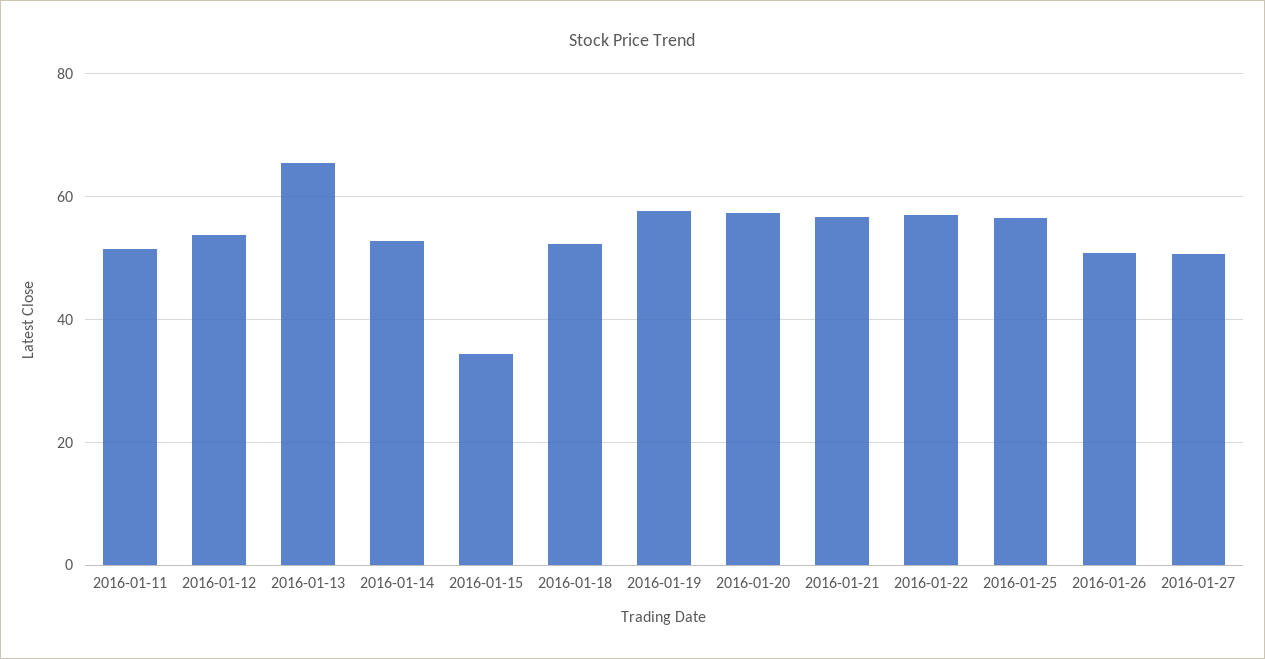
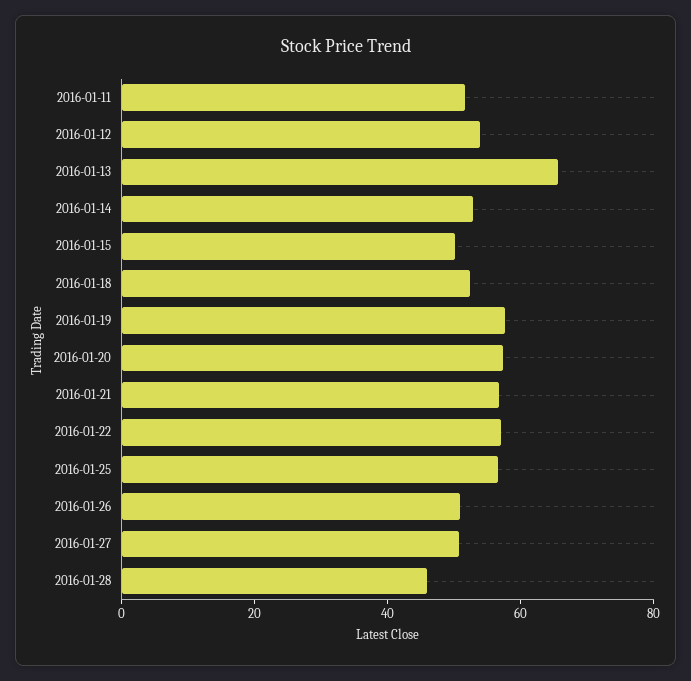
2016-01-15: 34 -> 50
2016-01-28: none -> 45

